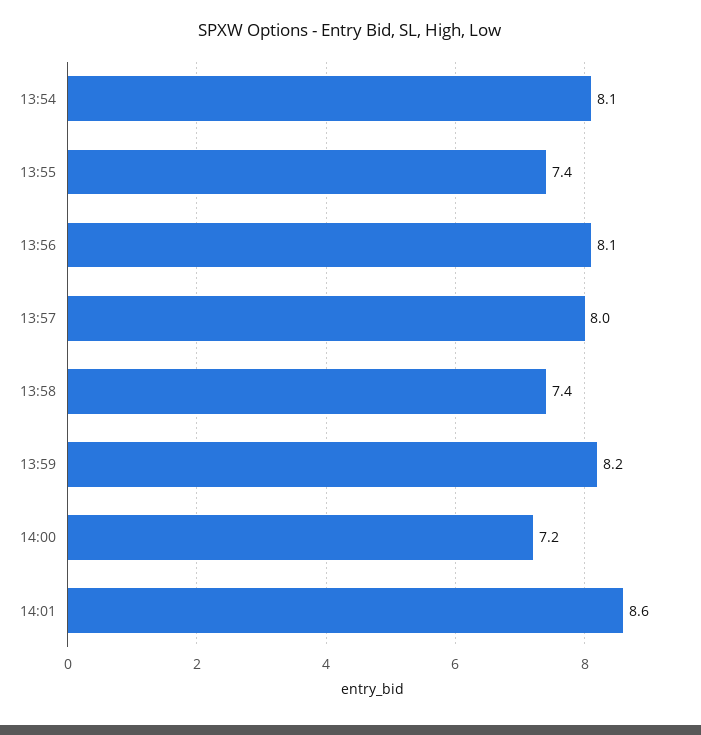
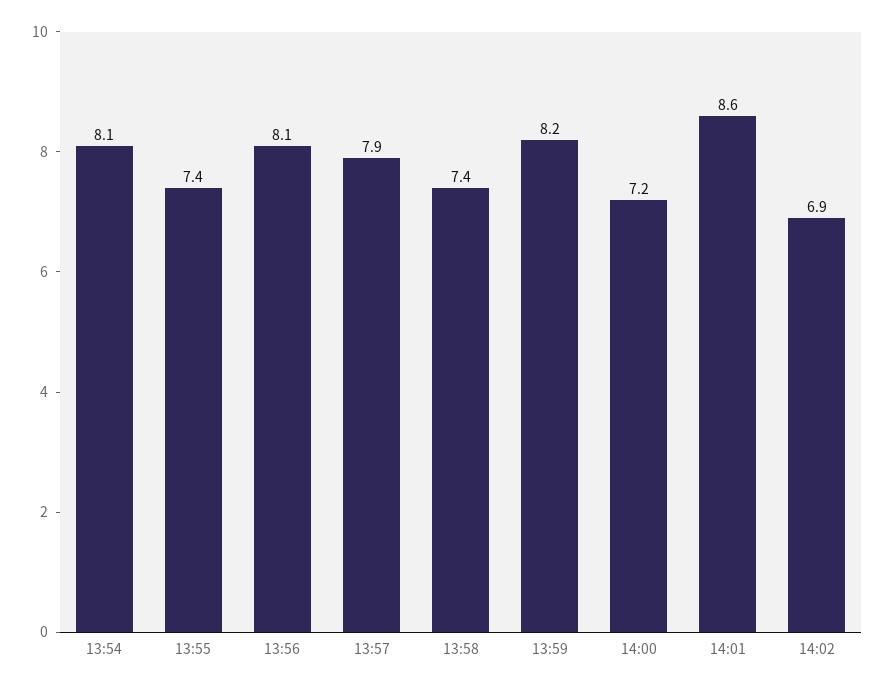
13:57: 8 -> 7.9
14:02: none -> 6.9

